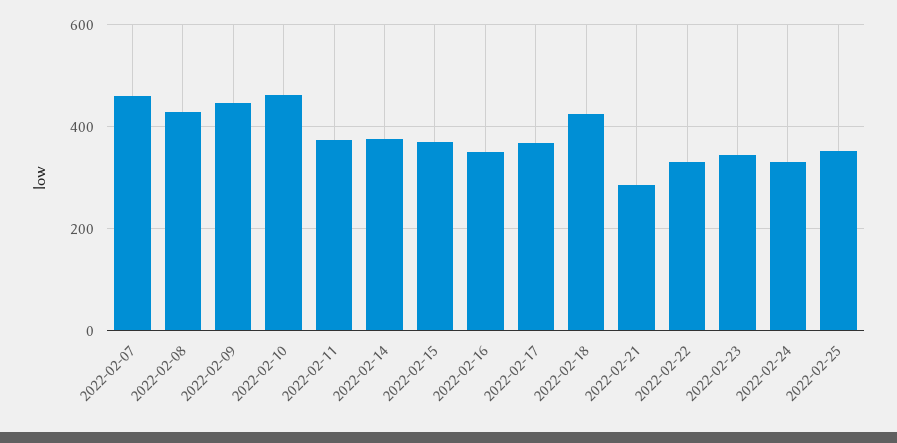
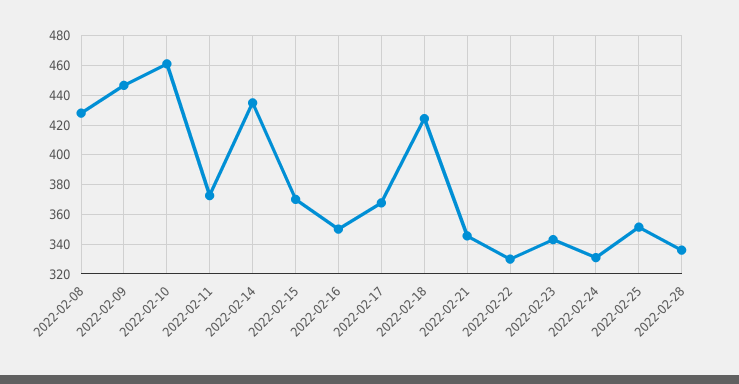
2022-02-07: 460 -> none
2022-02-14: 380 -> 435
2022-02-21: 280 -> 345
2022-02-28: none -> 335

